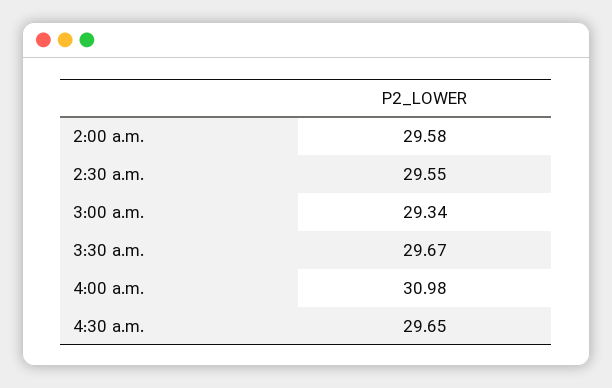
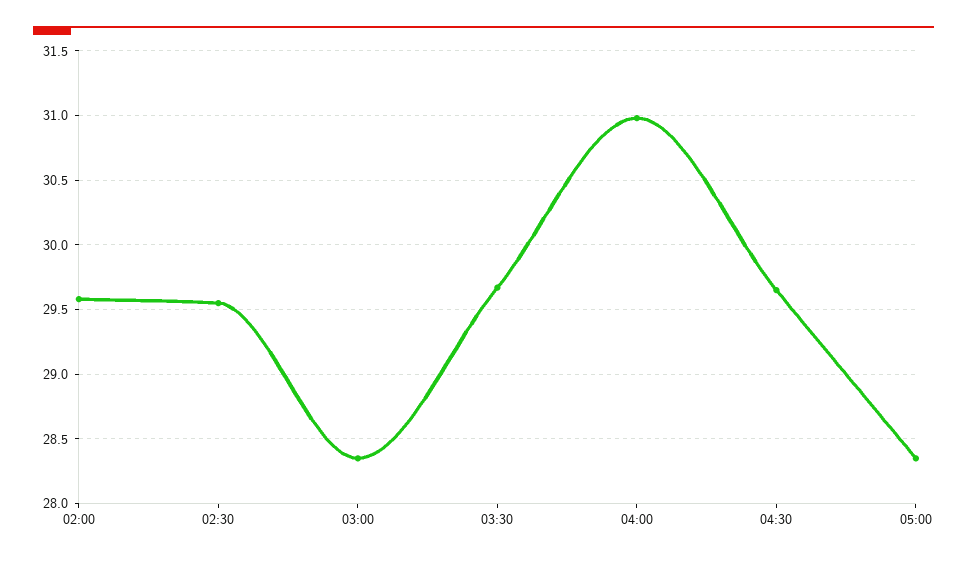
3:00 a.m.: 29.34 -> 28.35
05:00: none -> 28.35

